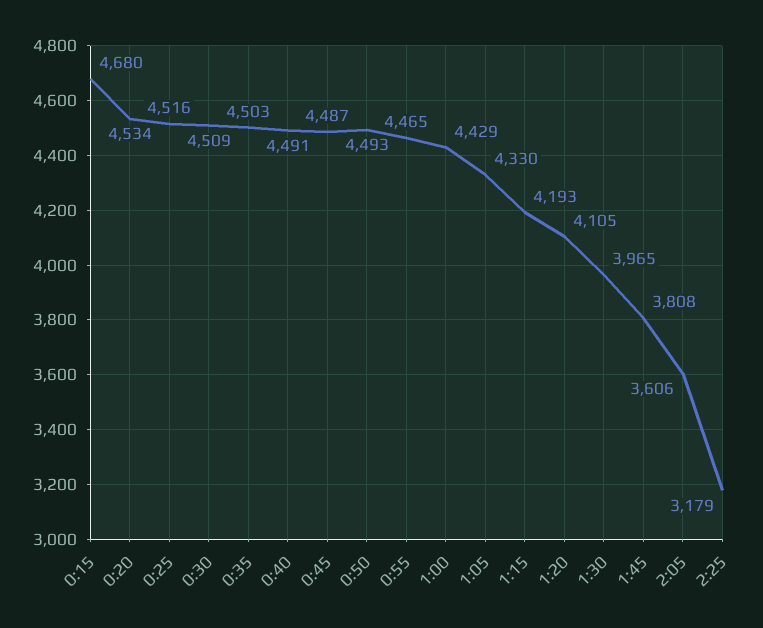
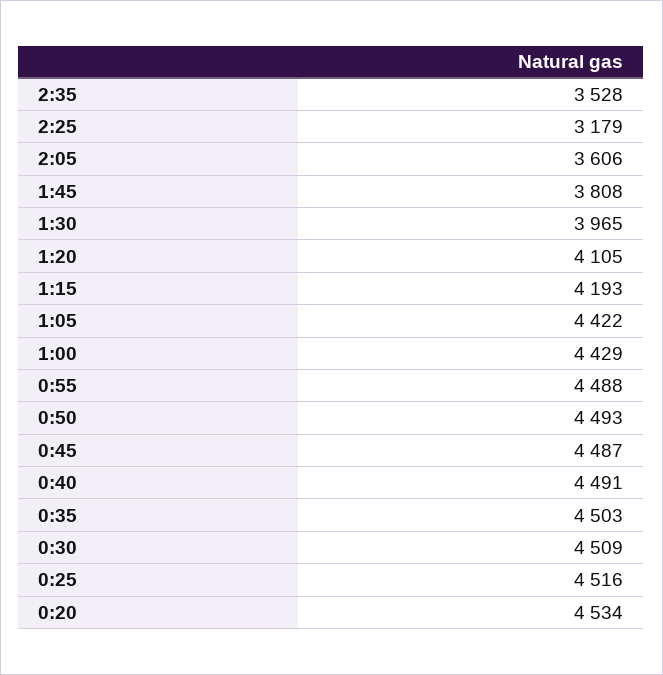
0:15: 4680 -> none
0:55: 4465 -> 4488
1:05: 4330 -> 4422
2:35: none -> 3528

